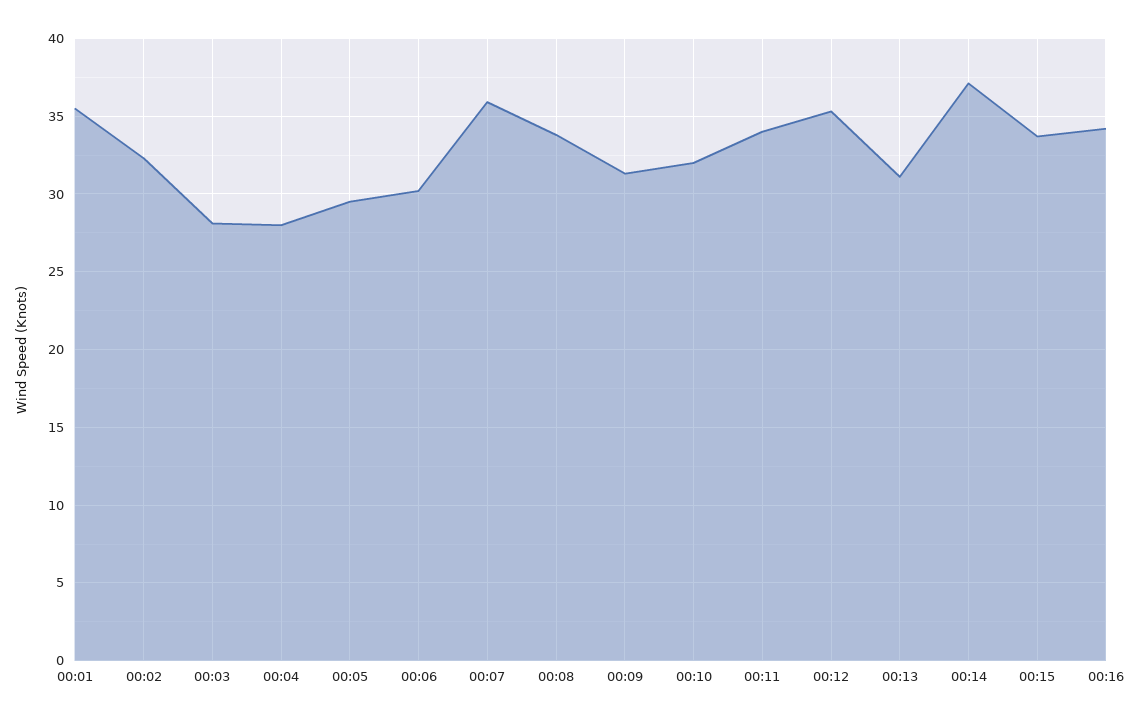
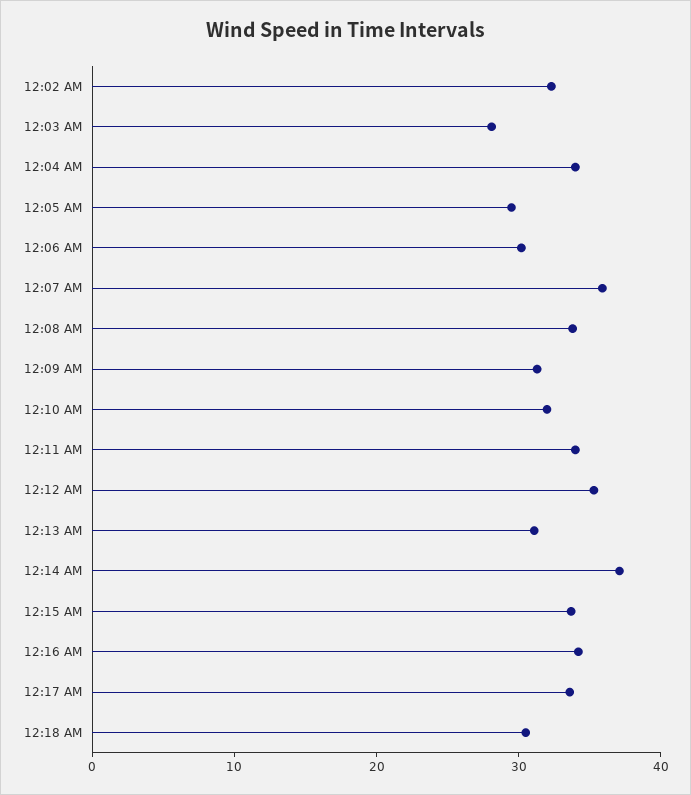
00:01: 35.5 -> none
00:04: 28 -> 34
12:17 AM: none -> 34
12:18 AM: none -> 30

